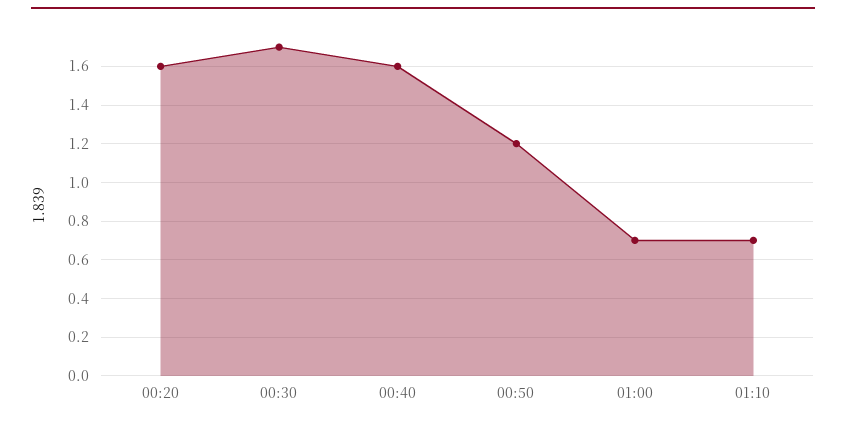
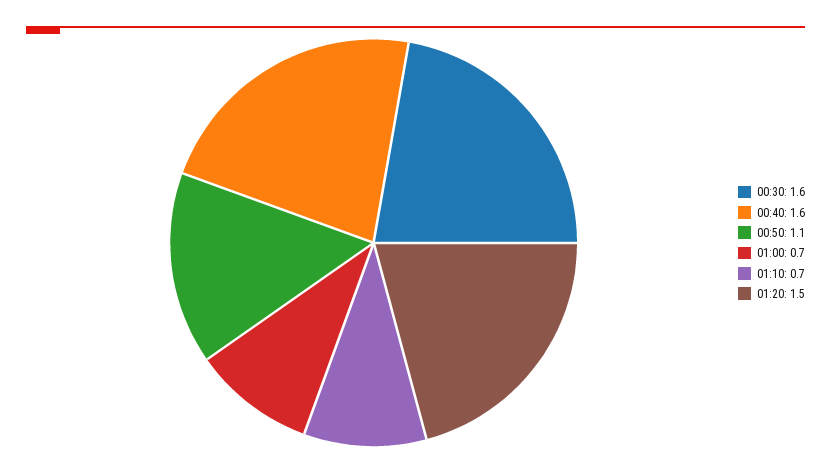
00:20: 1.6 -> none
00:30: 1.7 -> 1.6
00:50: 1.2 -> 1.1
01:20: none -> 1.5

